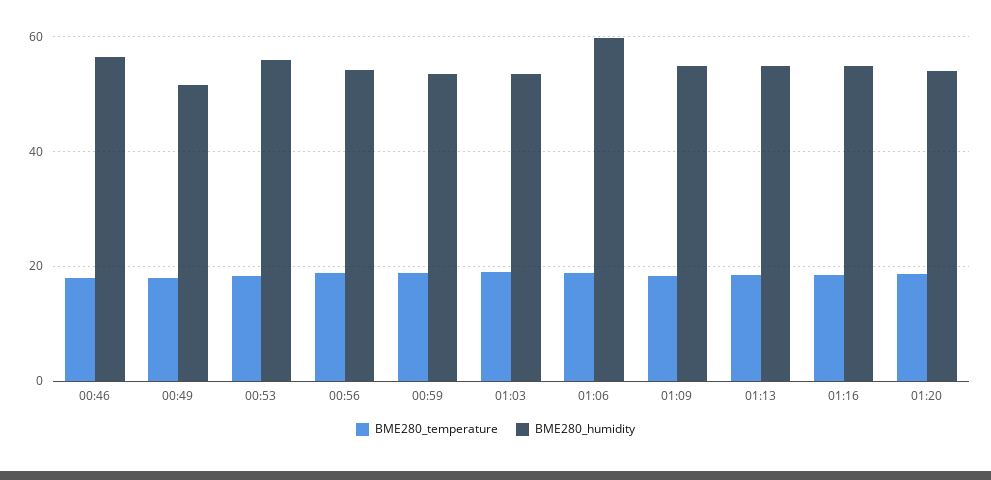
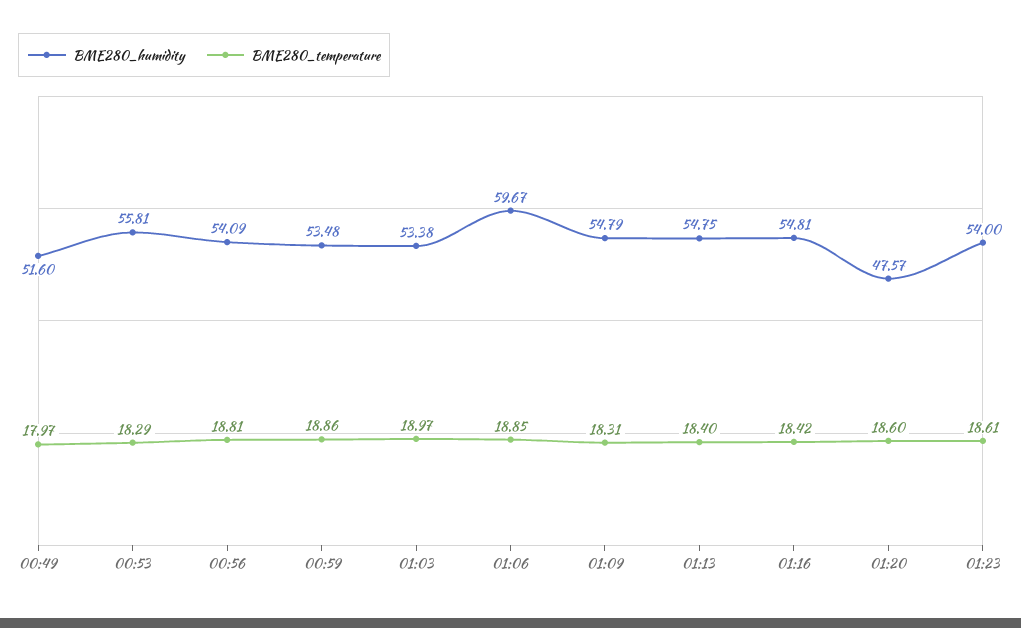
BME280_temperature, 00:46: 18 -> none
BME280_humidity, 00:46: 56 -> none
BME280_humidity, 01:20: 54 -> 47.57
BME280_humidity, 01:23: none -> 54
BME280_temperature, 01:23: none -> 18.61

